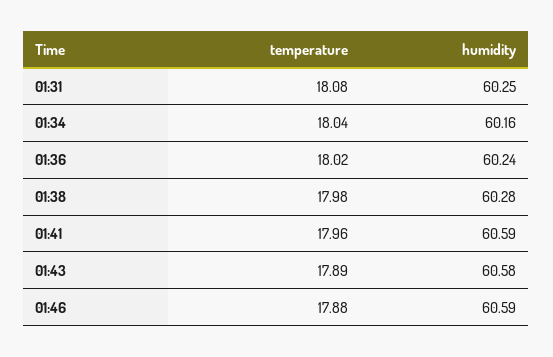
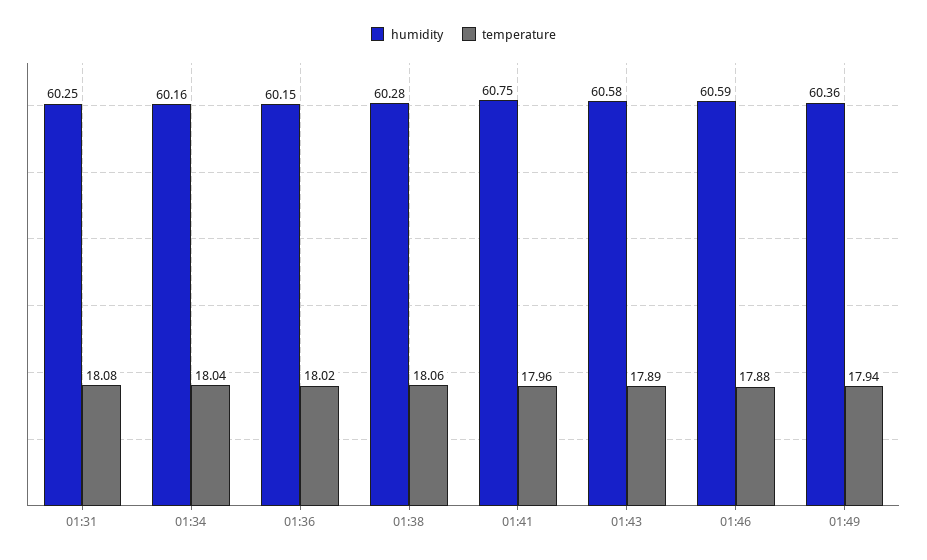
humidity, 01:36: 60.24 -> 60.15
temperature, 01:38: 17.98 -> 18.06
humidity, 01:41: 60.59 -> 60.75
humidity, 01:49: none -> 60.36
temperature, 01:49: none -> 17.94

